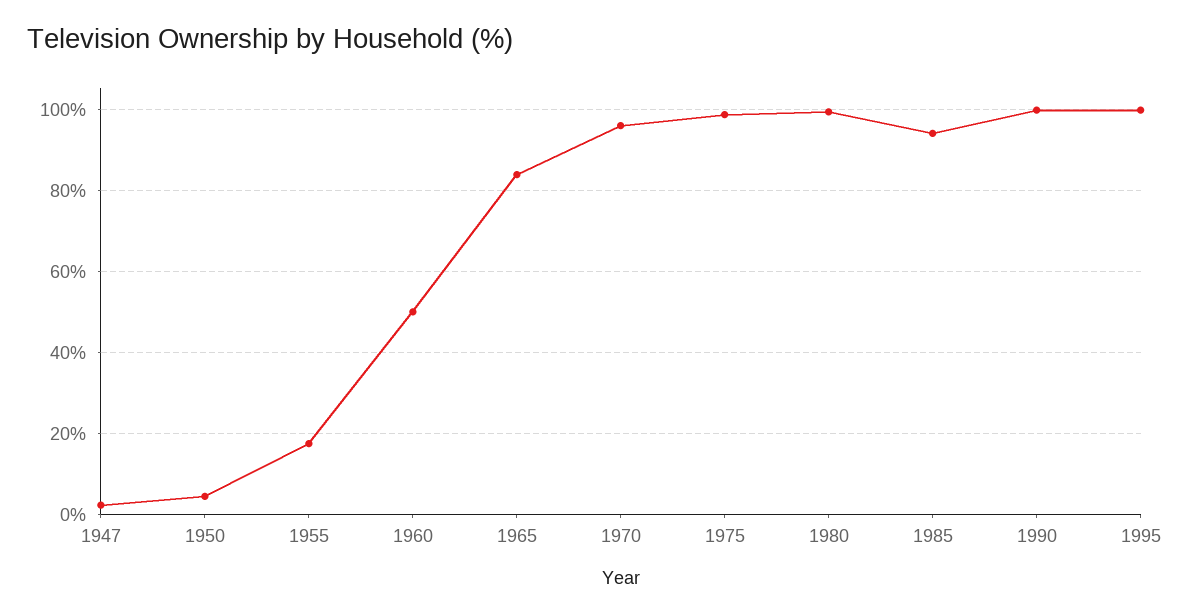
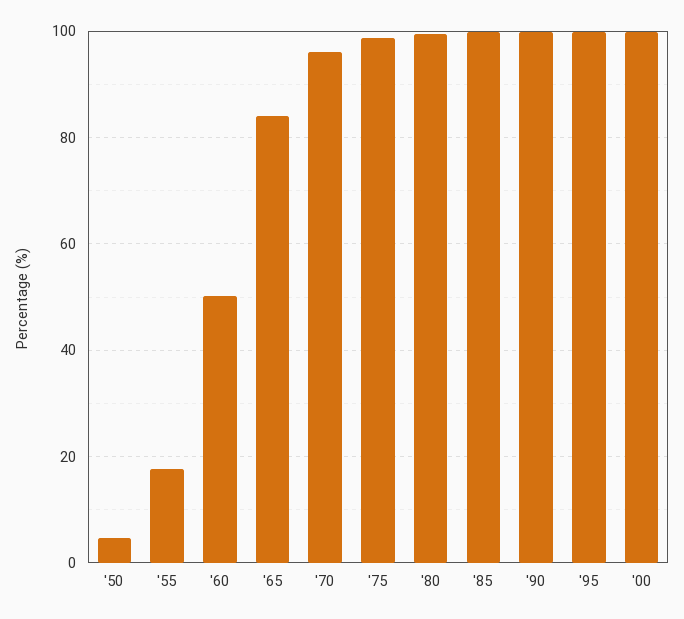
1947: 2 -> none
1985: 94 -> 100
'00: none -> 100

